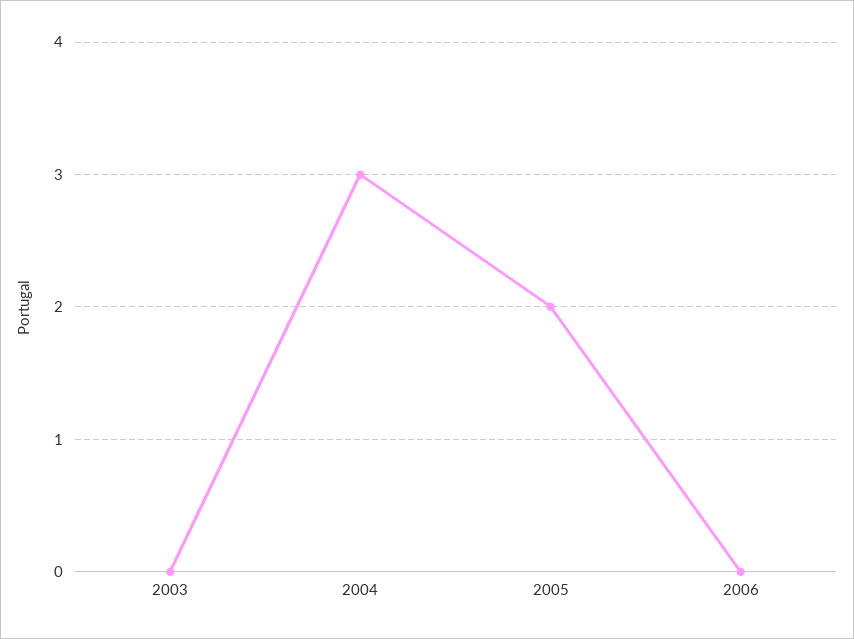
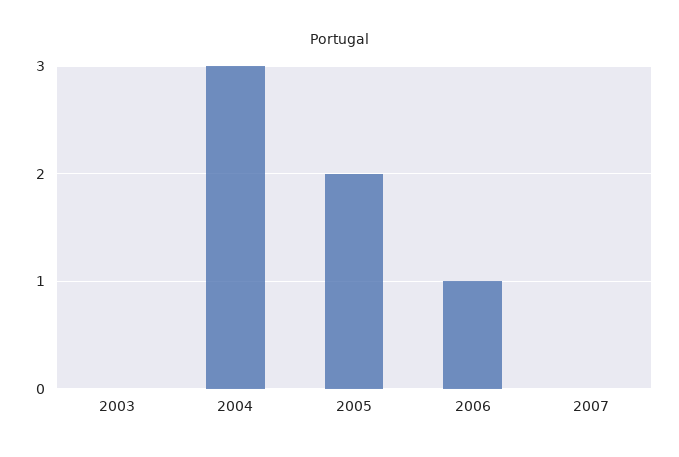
2006: 0 -> 1
2007: none -> 0

